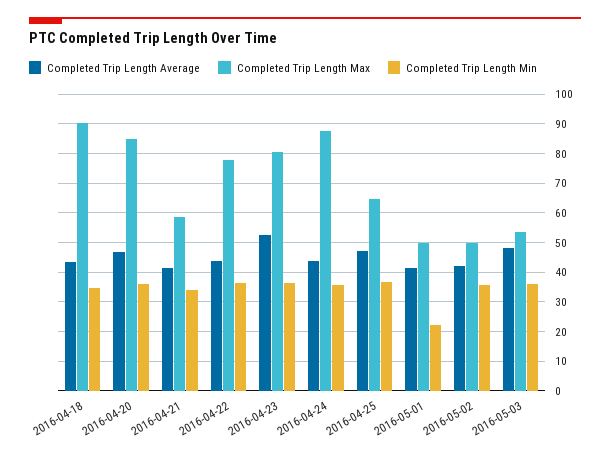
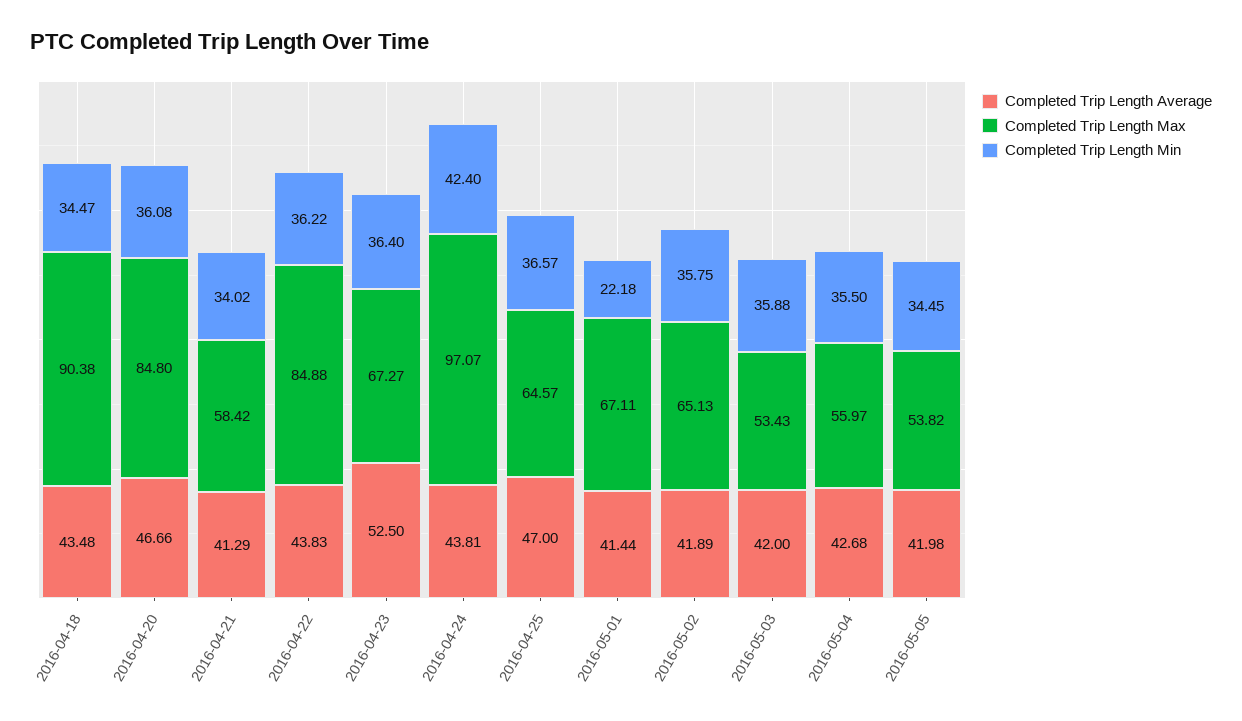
Completed Trip Length Max, 2016-04-22: 77.5 -> 84.88
Completed Trip Length Max, 2016-04-23: 80 -> 67.27
Completed Trip Length Max, 2016-04-24: 87.5 -> 97.07
Completed Trip Length Min, 2016-04-24: 35 -> 42.4
Completed Trip Length Max, 2016-05-01: 50 -> 67.11
Completed Trip Length Max, 2016-05-02: 50 -> 65.13
Completed Trip Length Average, 2016-05-03: 47.5 -> 42
Completed Trip Length Average, 2016-05-04: none -> 42.68
Completed Trip Length Max, 2016-05-04: none -> 55.97
Completed Trip Length Min, 2016-05-04: none -> 35.5
Completed Trip Length Average, 2016-05-05: none -> 41.98
Completed Trip Length Max, 2016-05-05: none -> 53.82
Completed Trip Length Min, 2016-05-05: none -> 34.45

